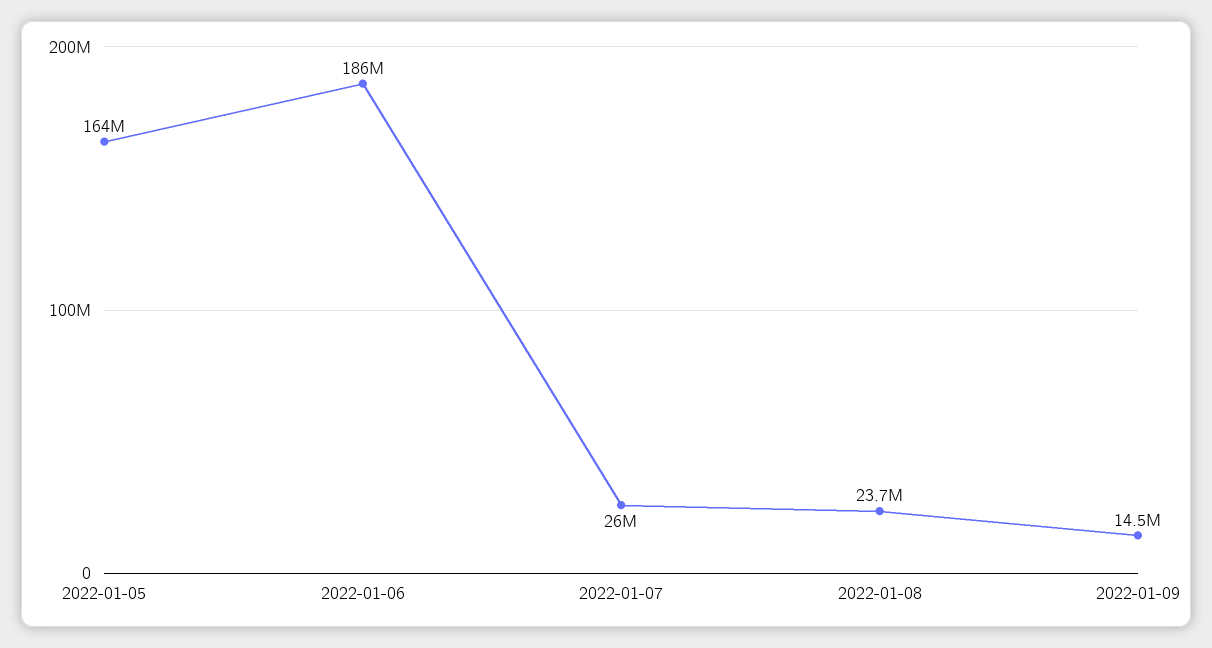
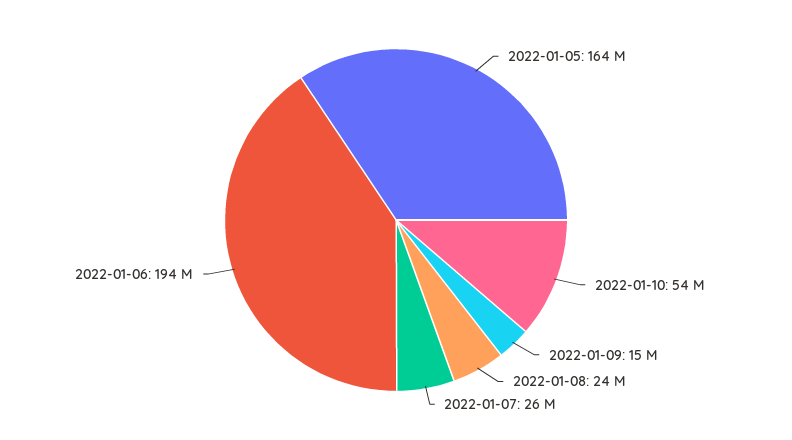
2022-01-06: 186000000 -> 194000000
2022-01-10: none -> 54000000

